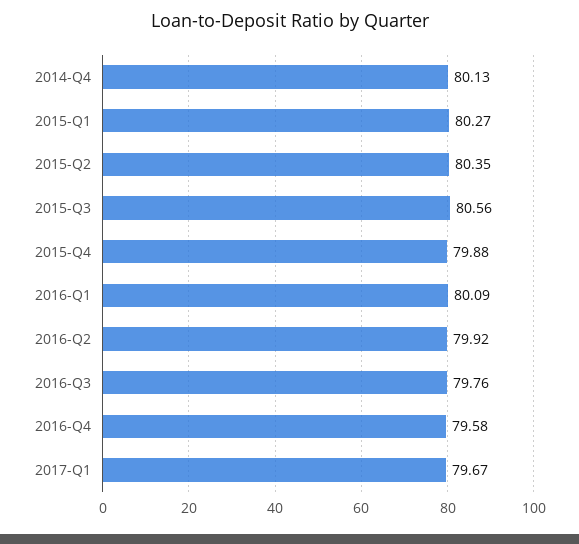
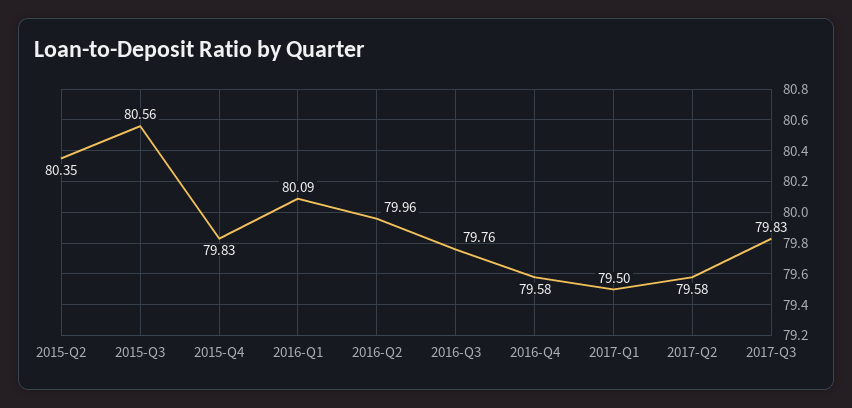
2014-Q4: 80.13 -> none
2015-Q1: 80.27 -> none
2015-Q4: 79.88 -> 79.83
2016-Q2: 79.92 -> 79.96
2017-Q1: 79.67 -> 79.5
2017-Q2: none -> 79.58
2017-Q3: none -> 79.83

